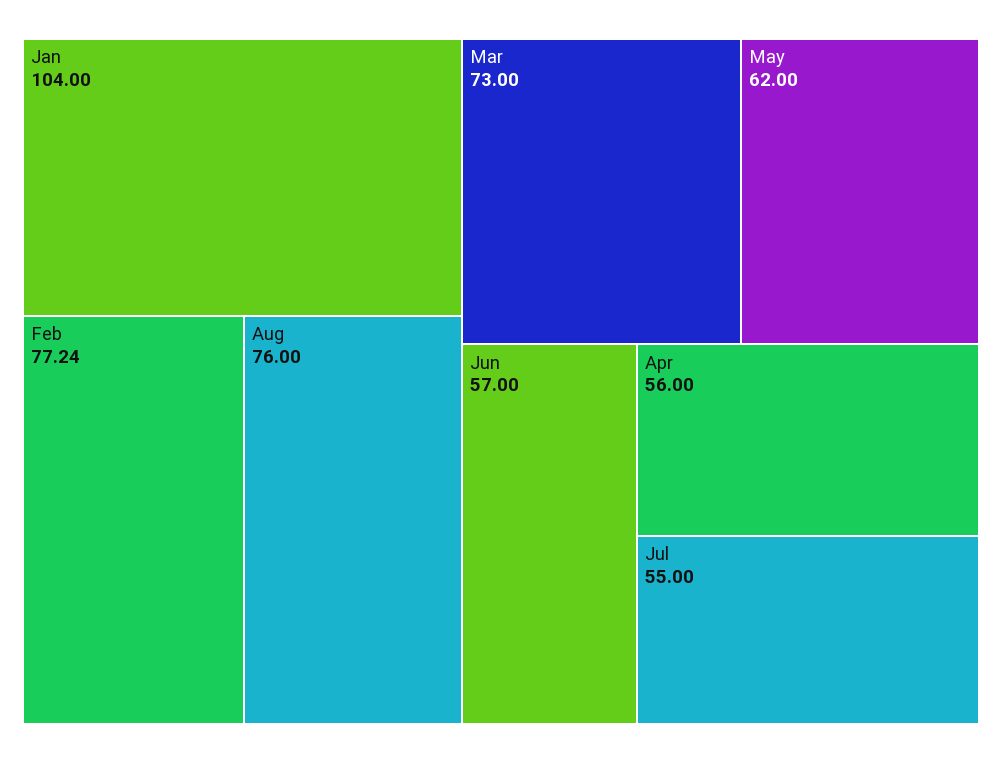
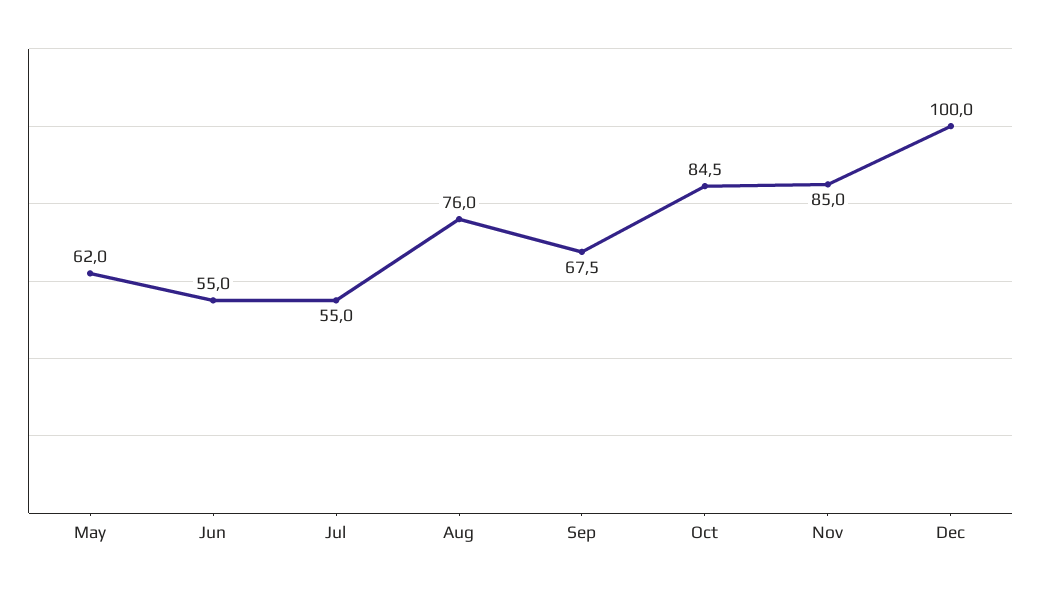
Jan: 104 -> none
Feb: 77.24 -> none
Mar: 73 -> none
Jun: 57 -> 55
Apr: 56 -> none
Sep: none -> 67.5
Oct: none -> 84.5
Nov: none -> 85
Dec: none -> 100

